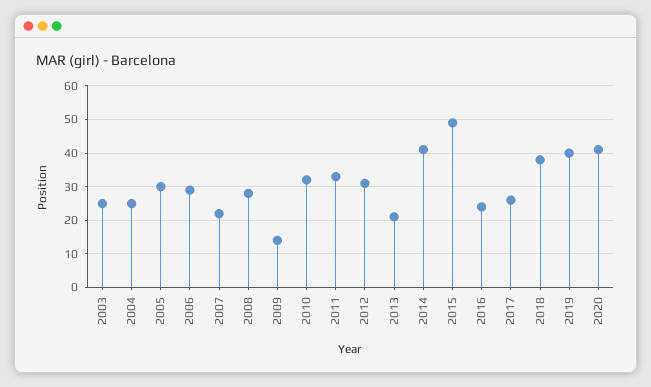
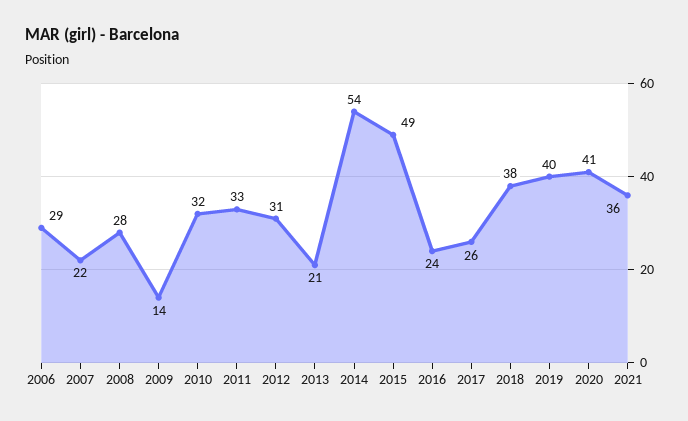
2003: 25 -> none
2004: 25 -> none
2005: 30 -> none
2014: 40 -> 54
2021: none -> 36

